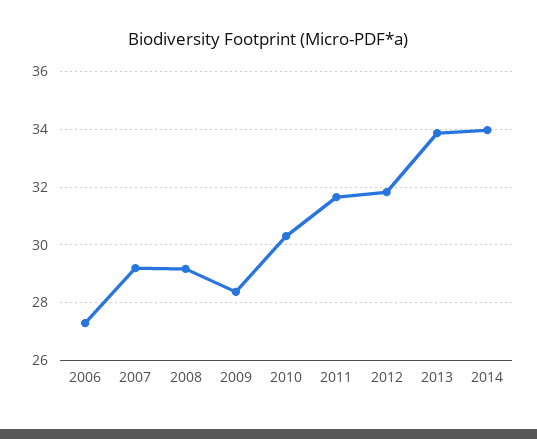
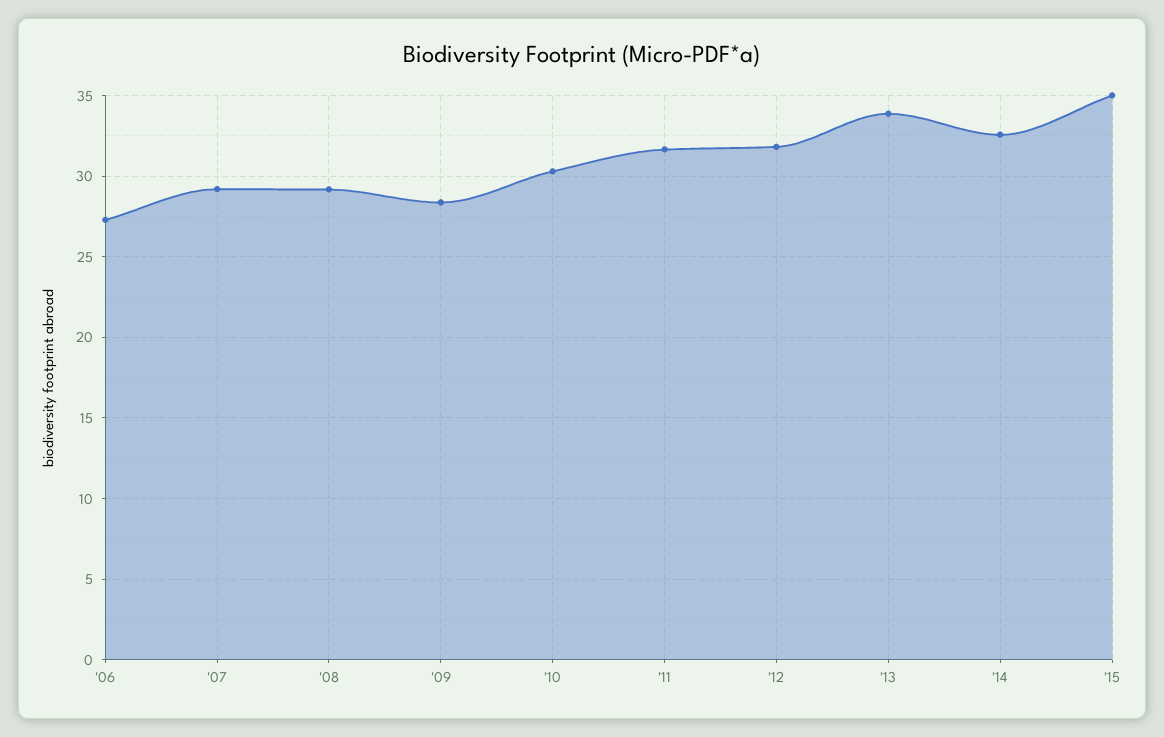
2014: 34 -> 32.5
'15: none -> 35

